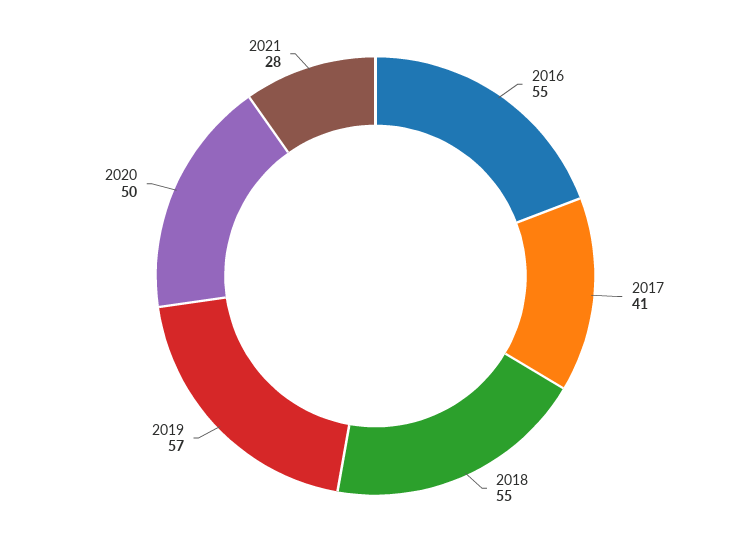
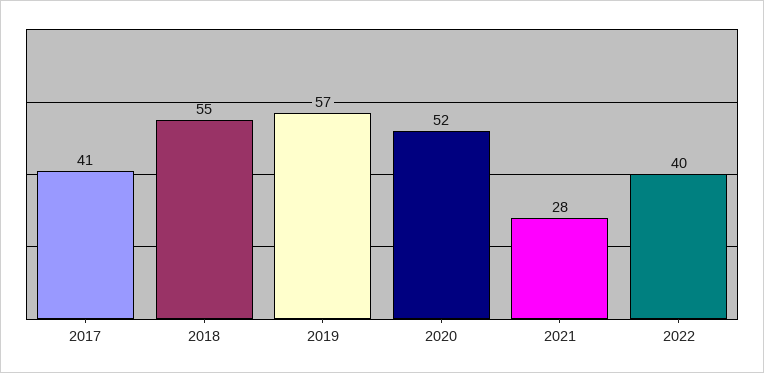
2016: 55 -> none
2020: 50 -> 52
2022: none -> 40

